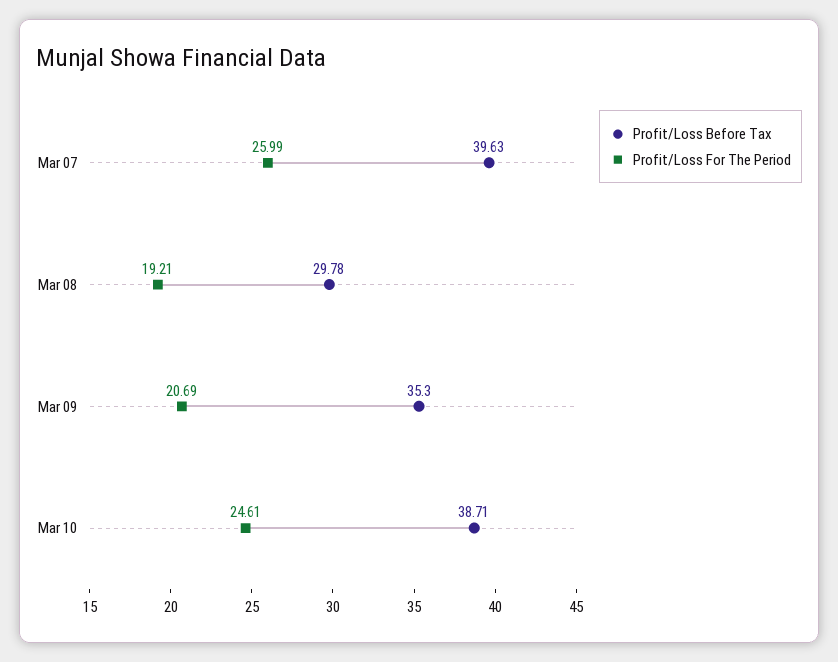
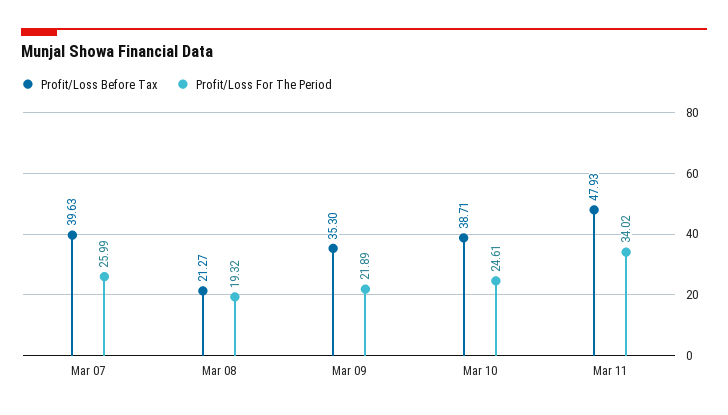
Profit/Loss Before Tax, Mar 08: 29.78 -> 21.27
Profit/Loss For The Period, Mar 08: 19.21 -> 19.32
Profit/Loss For The Period, Mar 09: 20.69 -> 21.89
Profit/Loss Before Tax, Mar 11: none -> 47.93
Profit/Loss For The Period, Mar 11: none -> 34.02

